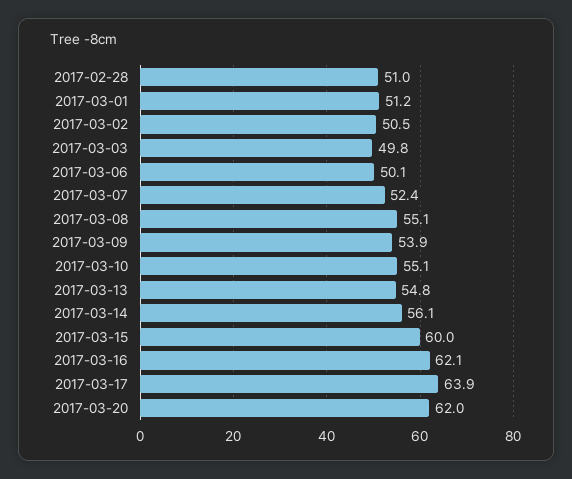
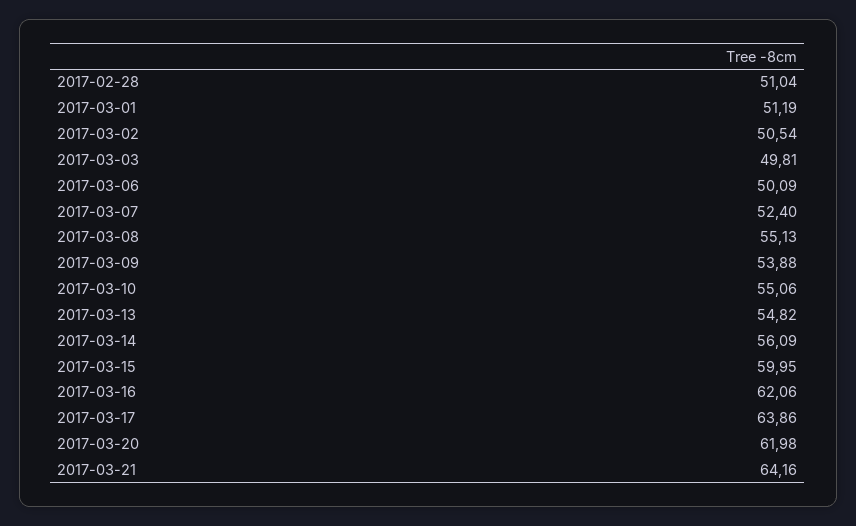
2017-03-21: none -> 64.16

